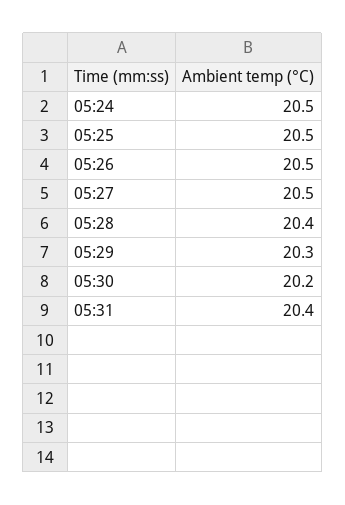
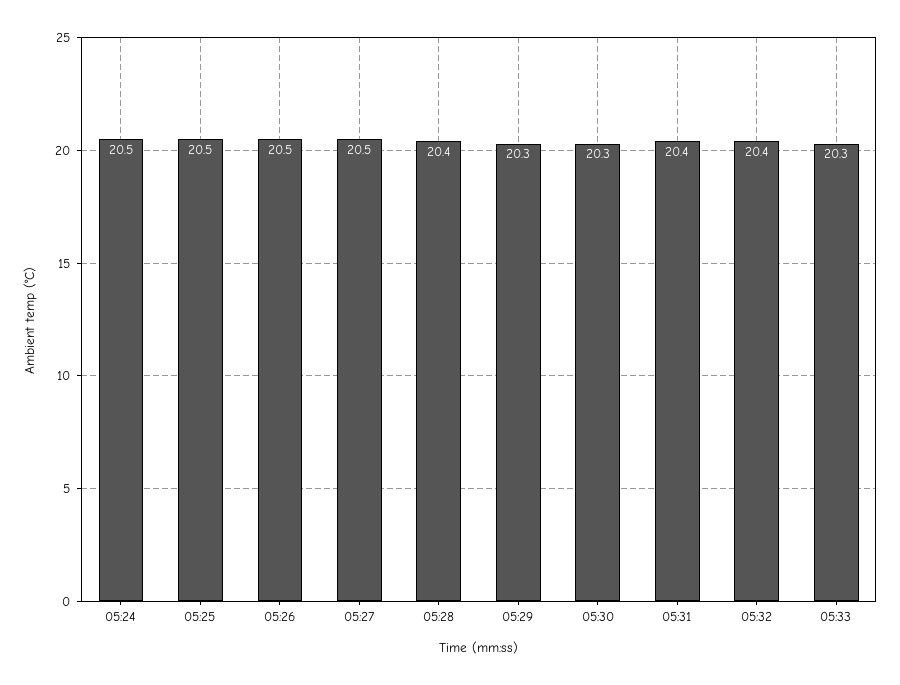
05:30: 20.2 -> 20.3
05:32: none -> 20.4
05:33: none -> 20.3

